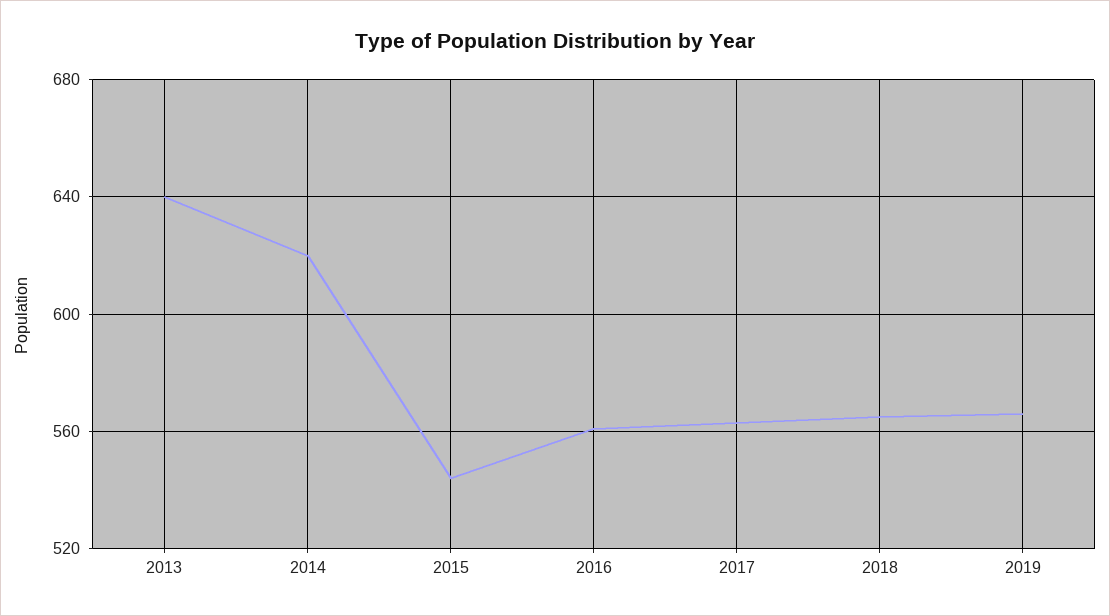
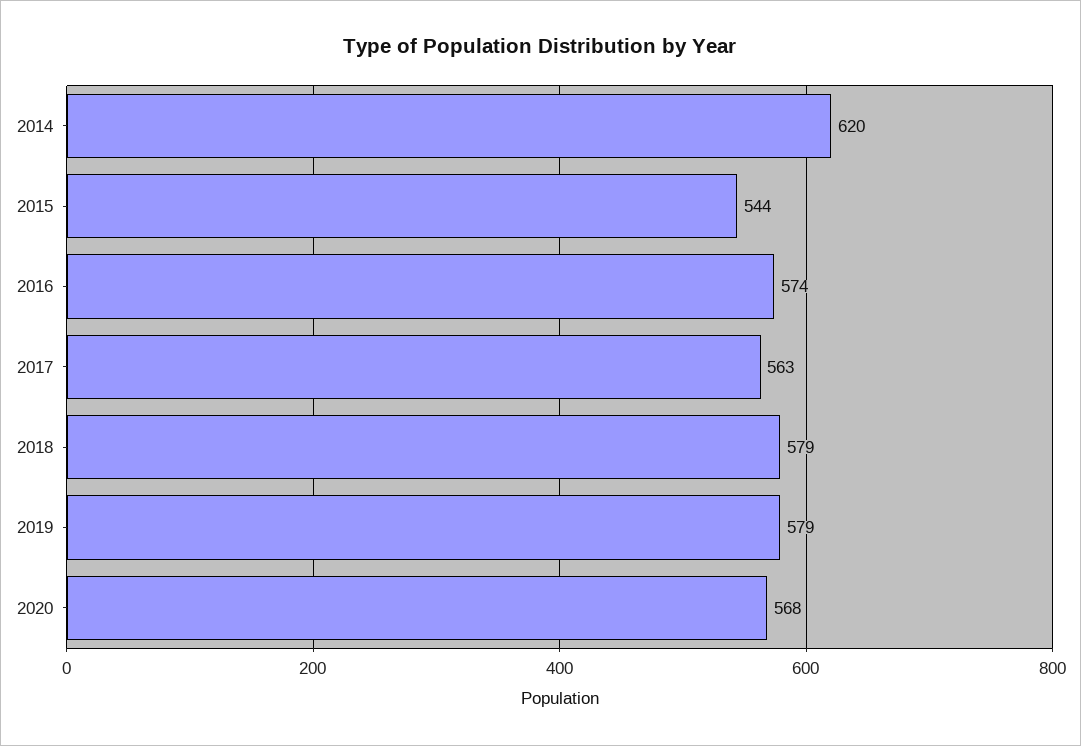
2013: 640 -> none
2016: 560 -> 574
2018: 565 -> 579
2019: 565 -> 579
2020: none -> 568

